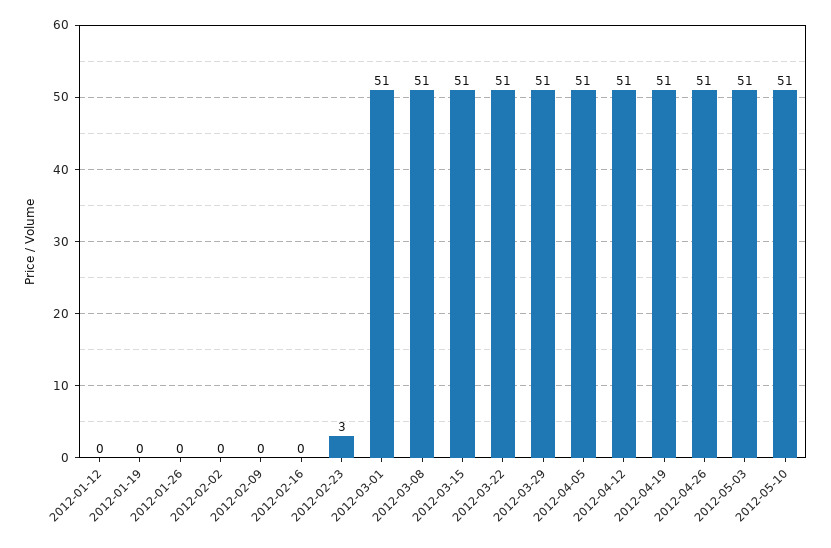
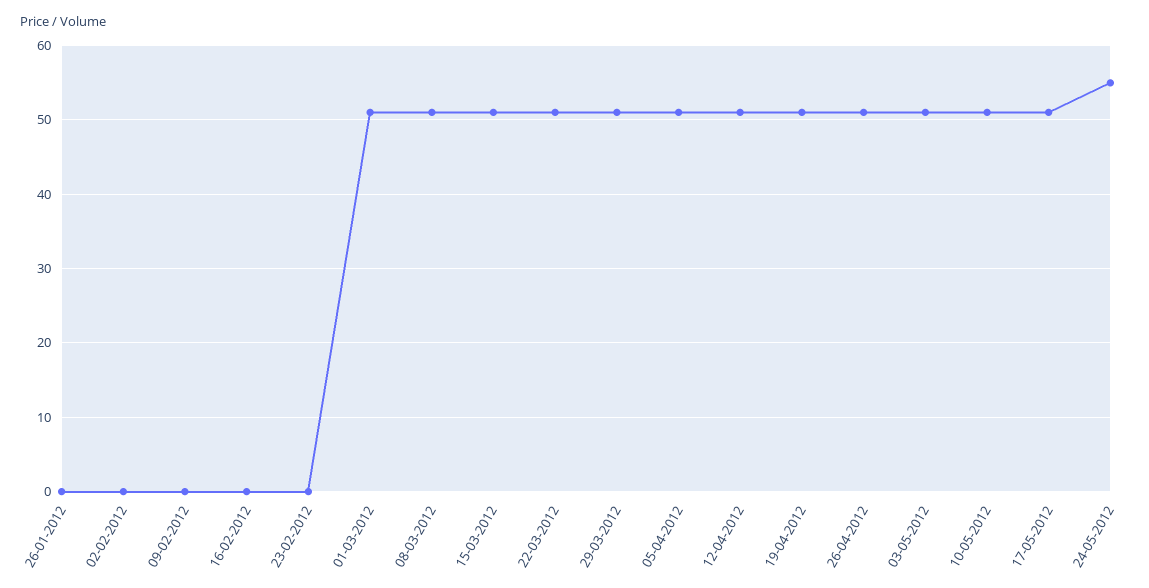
2012-01-12: 0 -> none
2012-01-19: 0 -> none
2012-02-23: 3 -> 0
17-05-2012: none -> 51
24-05-2012: none -> 55

